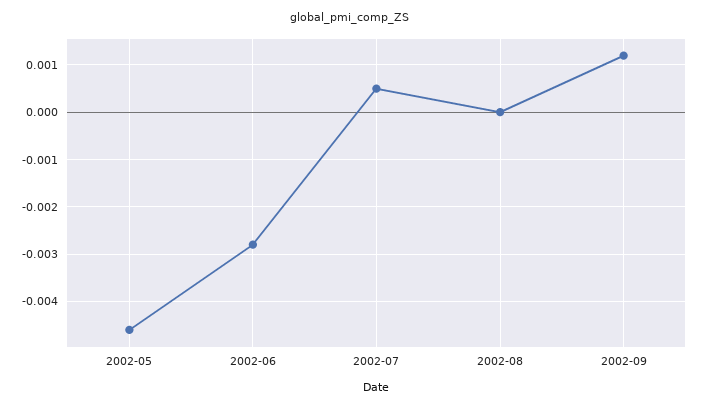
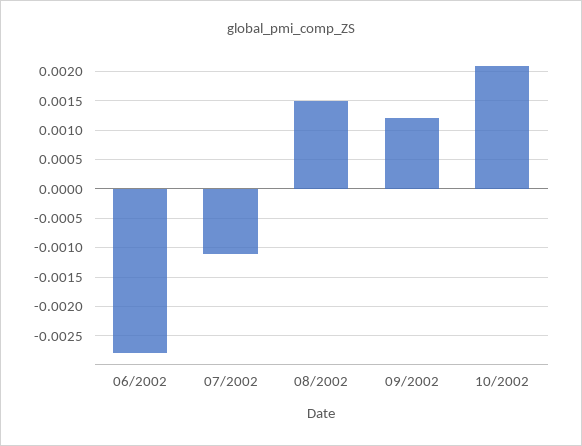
2002-05: -0.0045 -> none
2002-07: 0.0005 -> -0.001
2002-08: 0 -> 0.0015
10/2002: none -> 0.002

